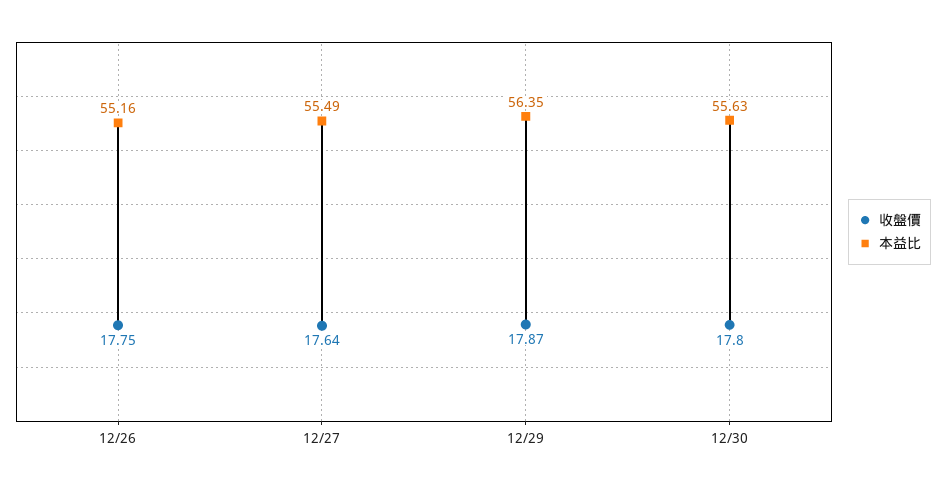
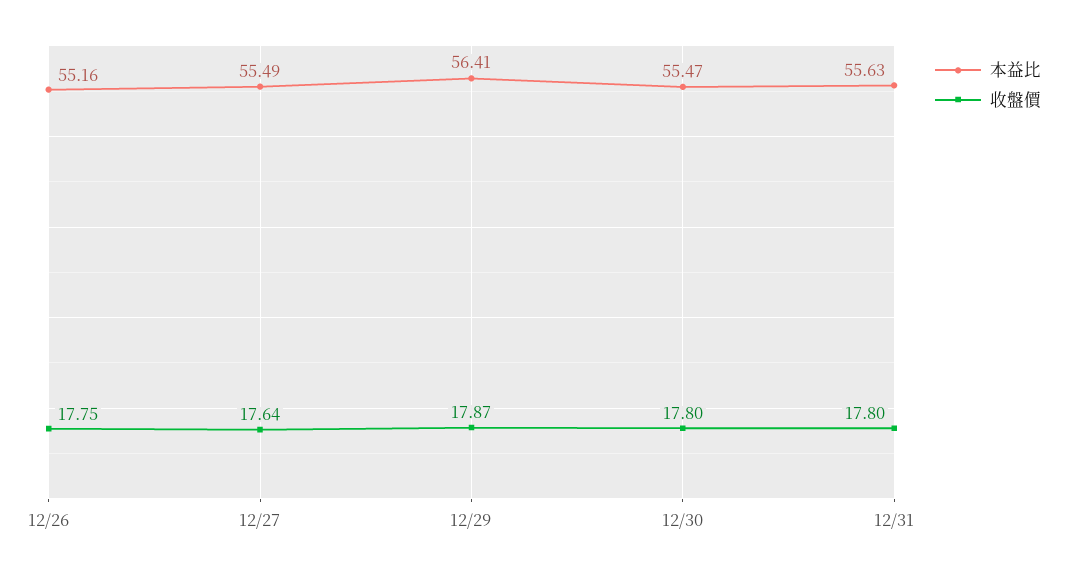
本益比, 12/29: 56.35 -> 56.41
本益比, 12/30: 55.63 -> 55.47
本益比, 12/31: none -> 55.63
收盤價, 12/31: none -> 17.8

